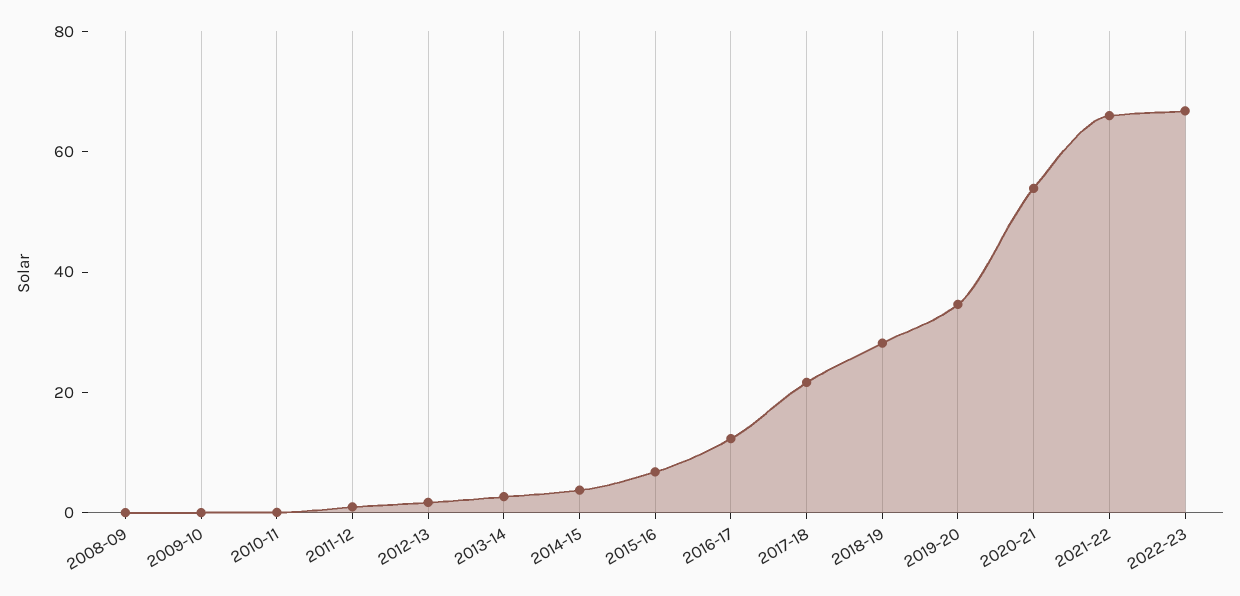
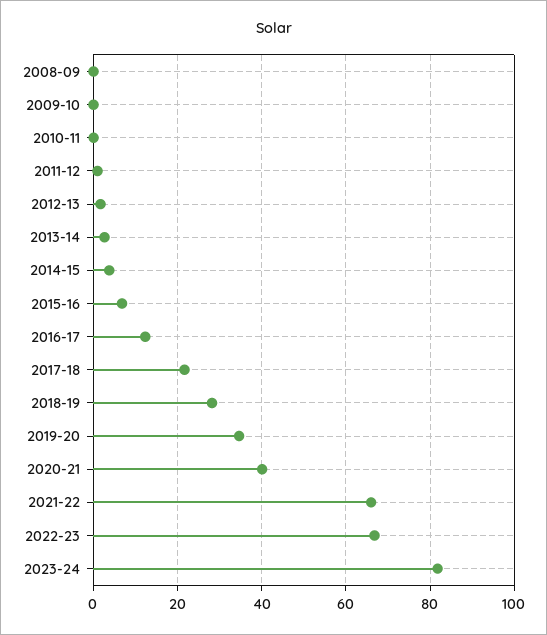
2020-21: 55 -> 40
2023-24: none -> 82

